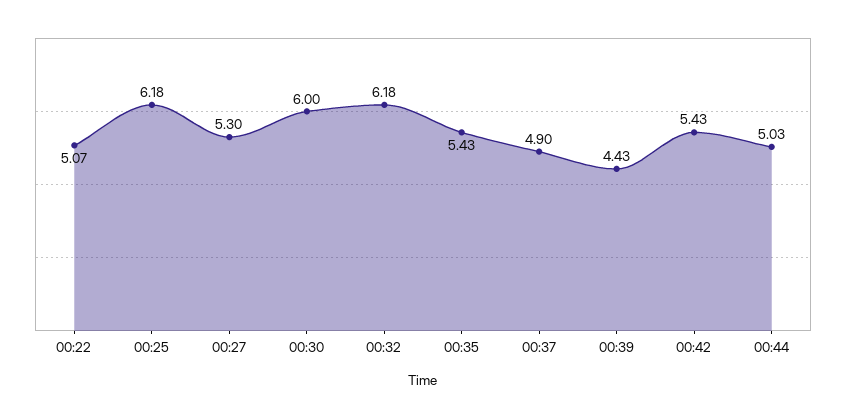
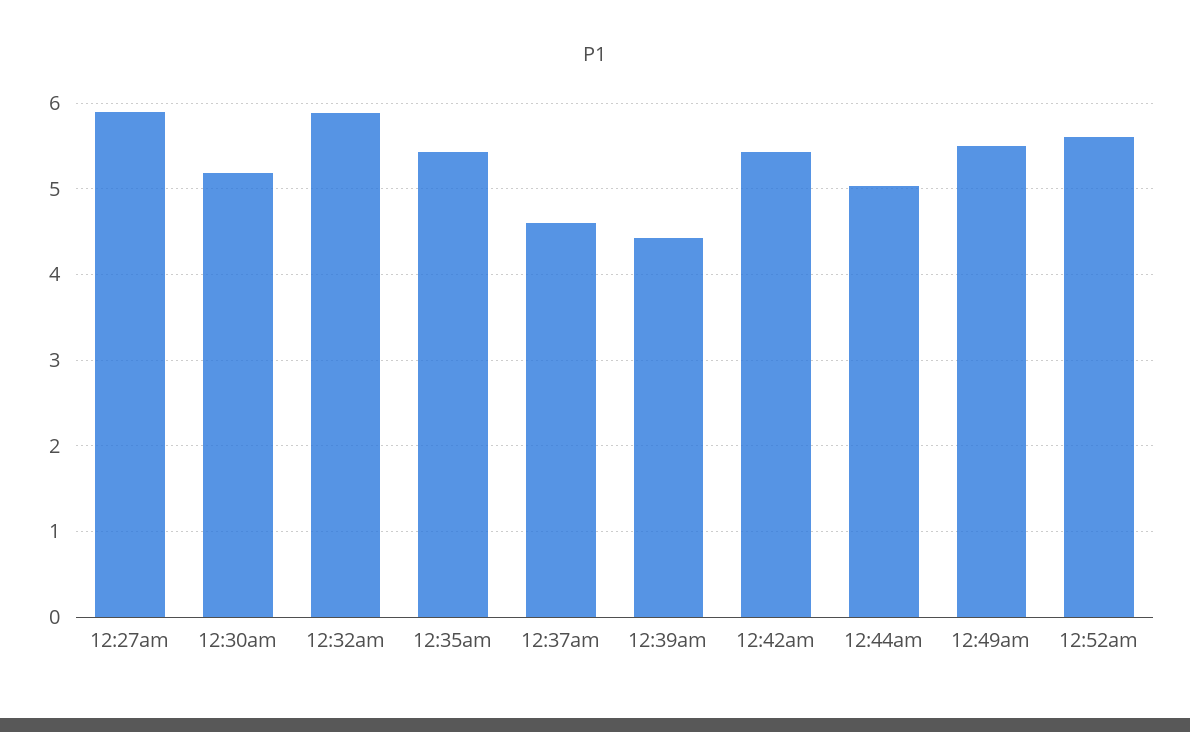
00:22: 5.07 -> none
00:25: 6.18 -> none
00:27: 5.3 -> 5.9
00:30: 6 -> 5.2
00:32: 6.18 -> 5.9
00:37: 4.9 -> 4.6
12:49am: none -> 5.5
12:52am: none -> 5.6

